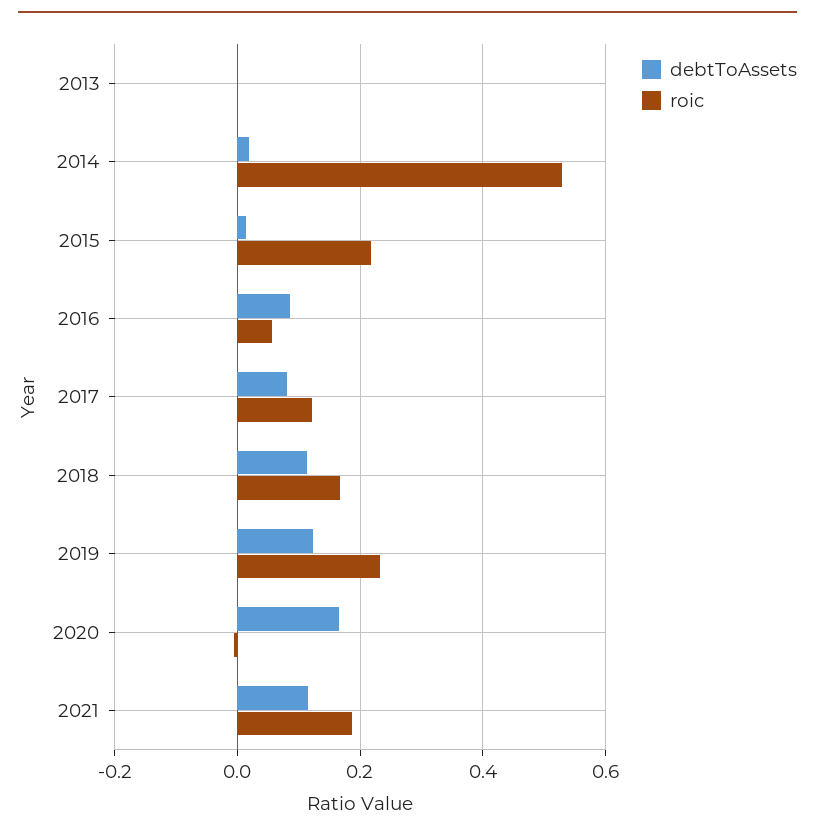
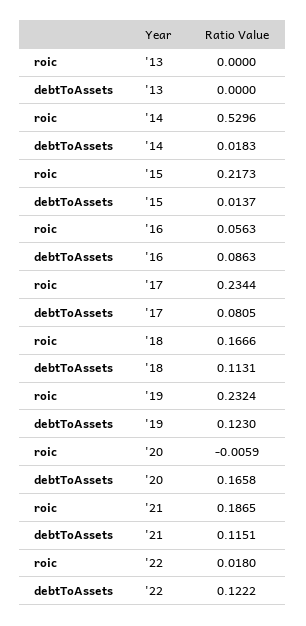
roic, 2017: 0.12 -> 0.2344
roic, '22: none -> 0.018
debtToAssets, '22: none -> 0.1222

